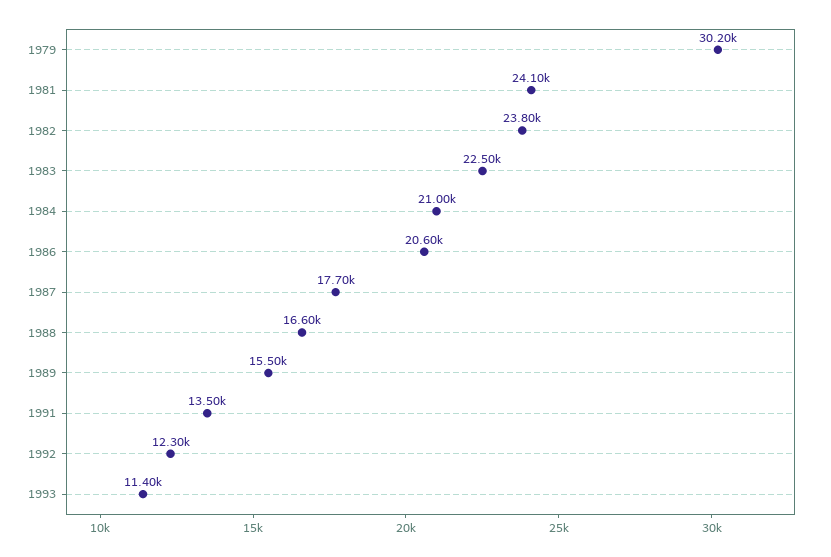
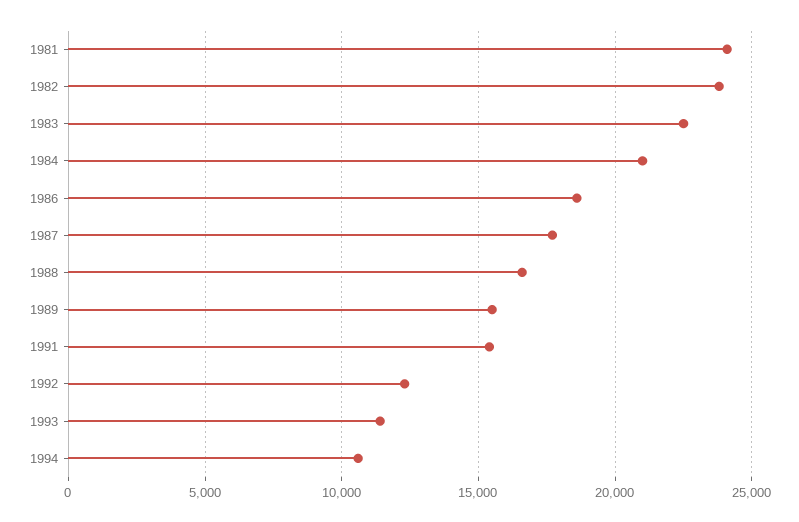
1979: 30200 -> none
1986: 20600 -> 18500
1991: 13500 -> 15500
1994: none -> 10500

